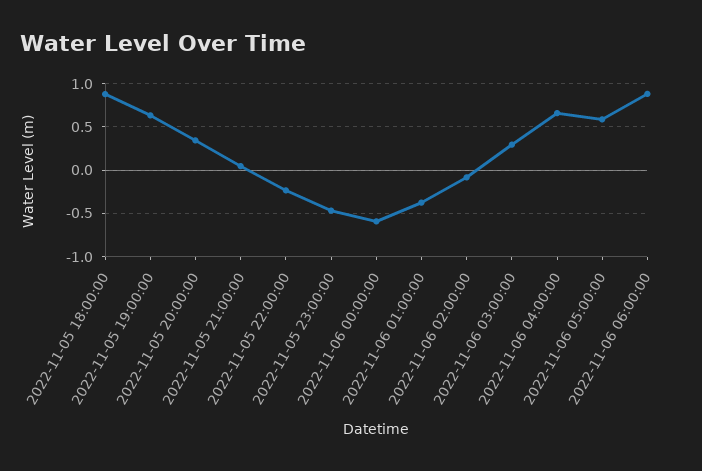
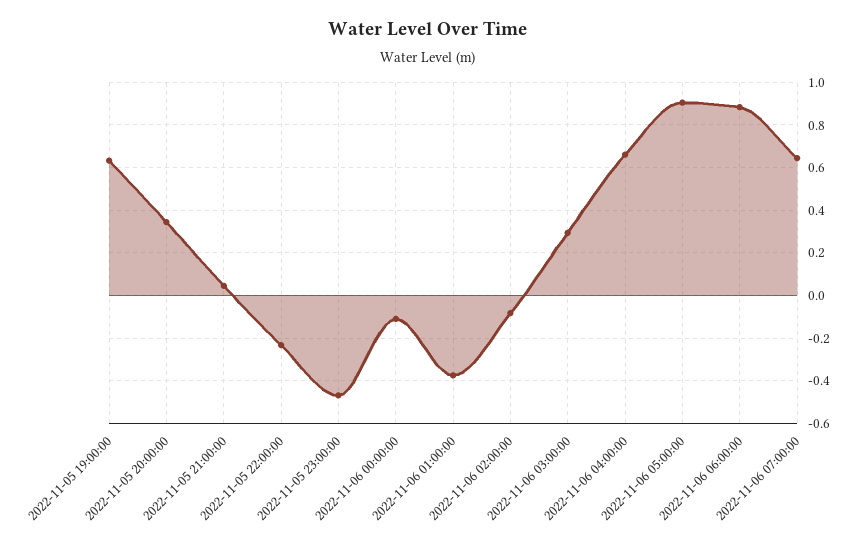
2022-11-05 18:00:00: 0.9 -> none
2022-11-06 00:00:00: -0.6 -> -0.1
2022-11-06 05:00:00: 0.6 -> 0.9
2022-11-06 07:00:00: none -> 0.65

